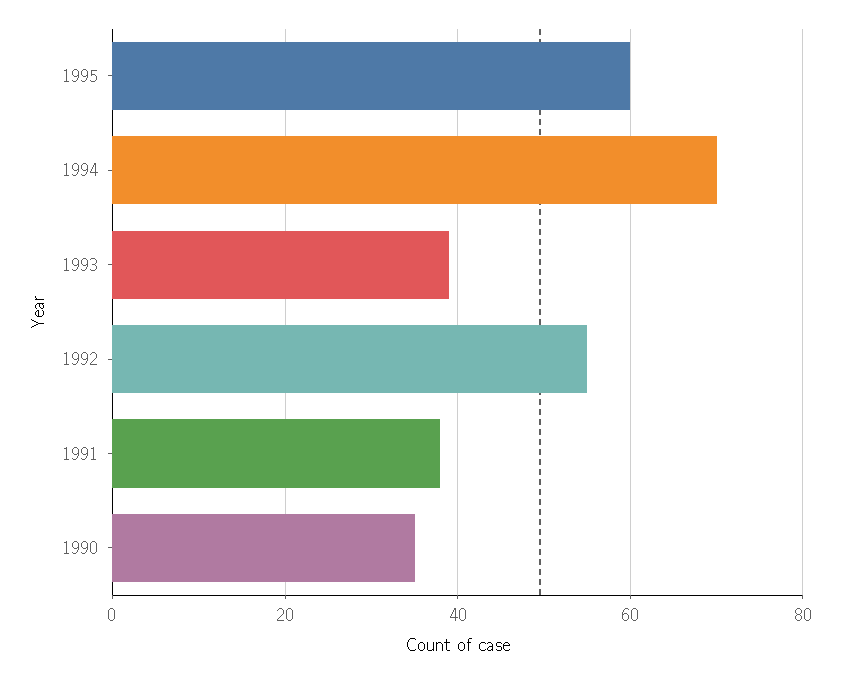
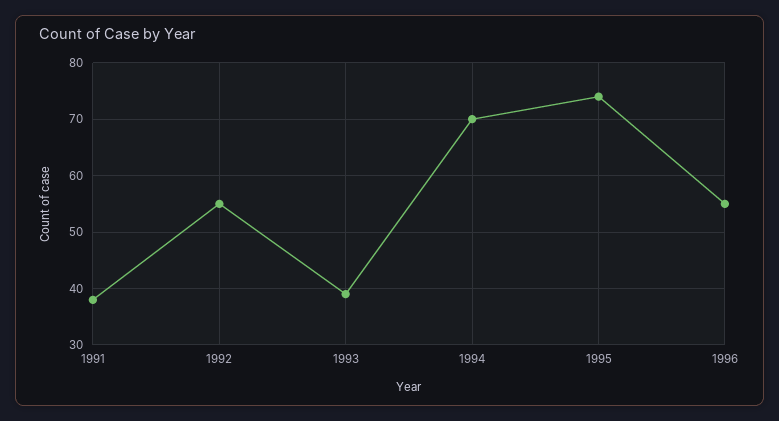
1995: 60 -> 75
1990: 35 -> none
1996: none -> 55

